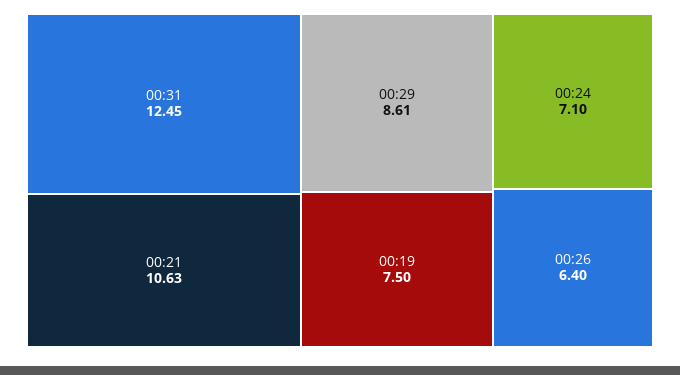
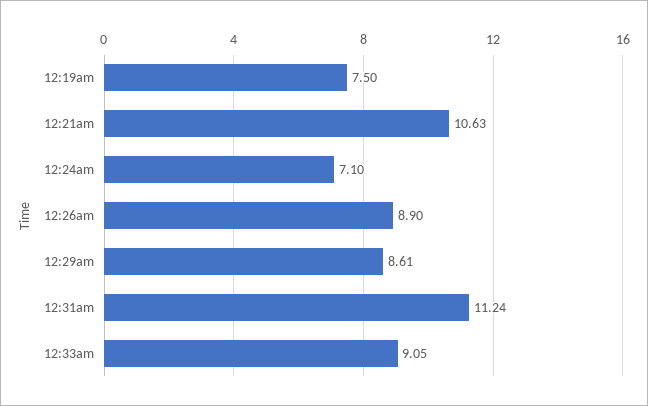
00:31: 12.45 -> 11.24
00:26: 6.4 -> 8.9
12:33am: none -> 9.05

